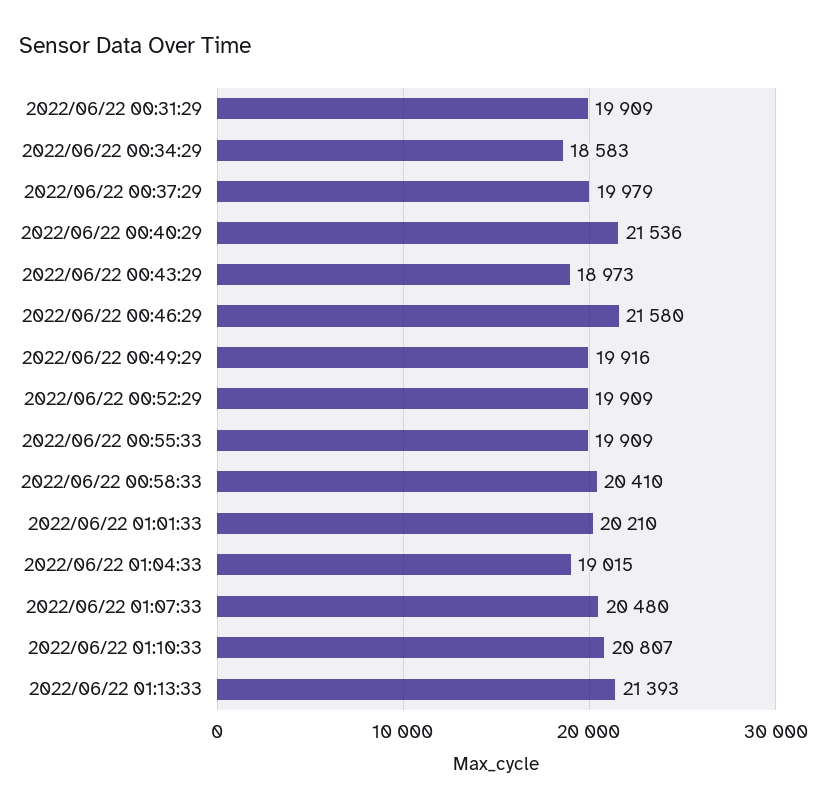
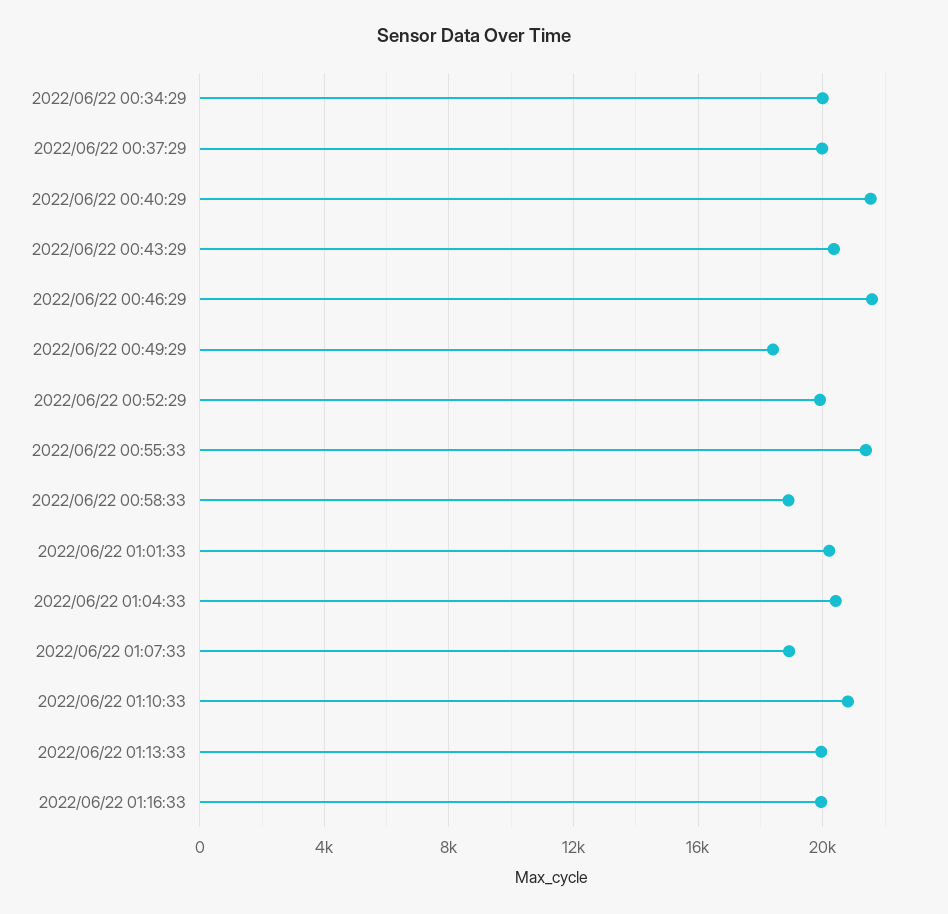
2022/06/22 00:31:29: 19909 -> none
2022/06/22 00:34:29: 18583 -> 20000
2022/06/22 00:43:29: 18973 -> 20500
2022/06/22 00:49:29: 19916 -> 18500
2022/06/22 00:55:33: 19909 -> 21500
2022/06/22 00:58:33: 20410 -> 19000
2022/06/22 01:04:33: 19015 -> 20500
2022/06/22 01:07:33: 20480 -> 19000
2022/06/22 01:13:33: 21393 -> 20000
2022/06/22 01:16:33: none -> 20000

